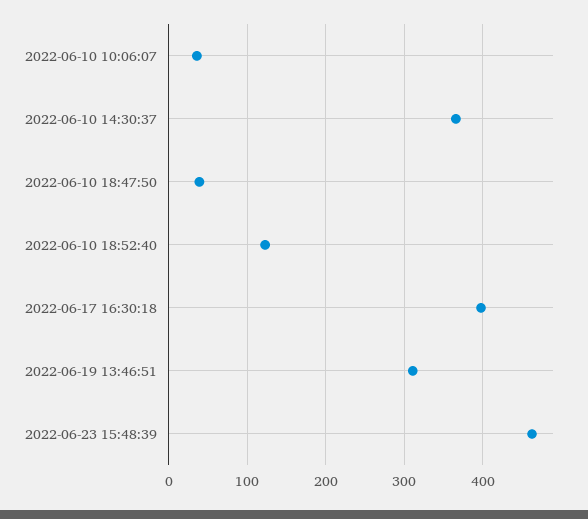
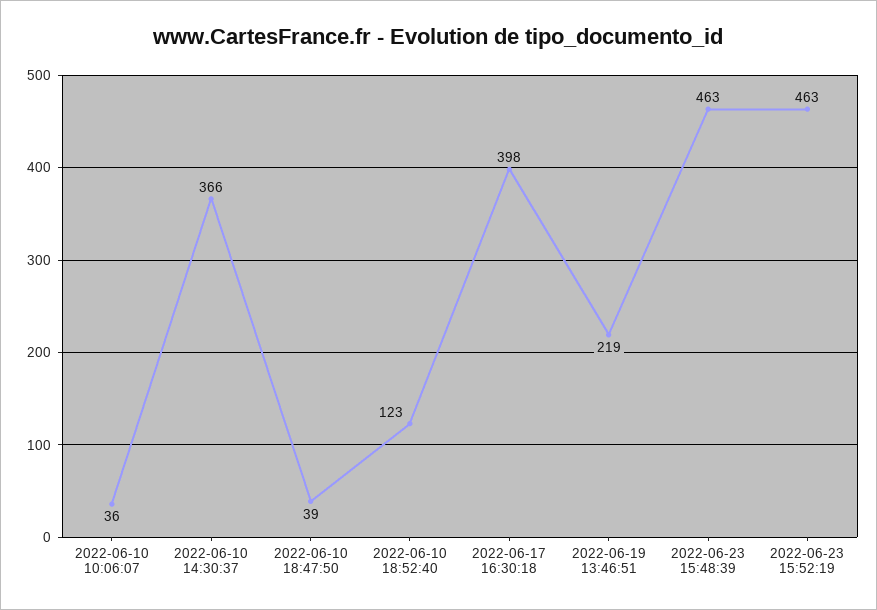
2022-06-19 13:46:51: 310 -> 219
2022-06-23 15:52:19: none -> 463

